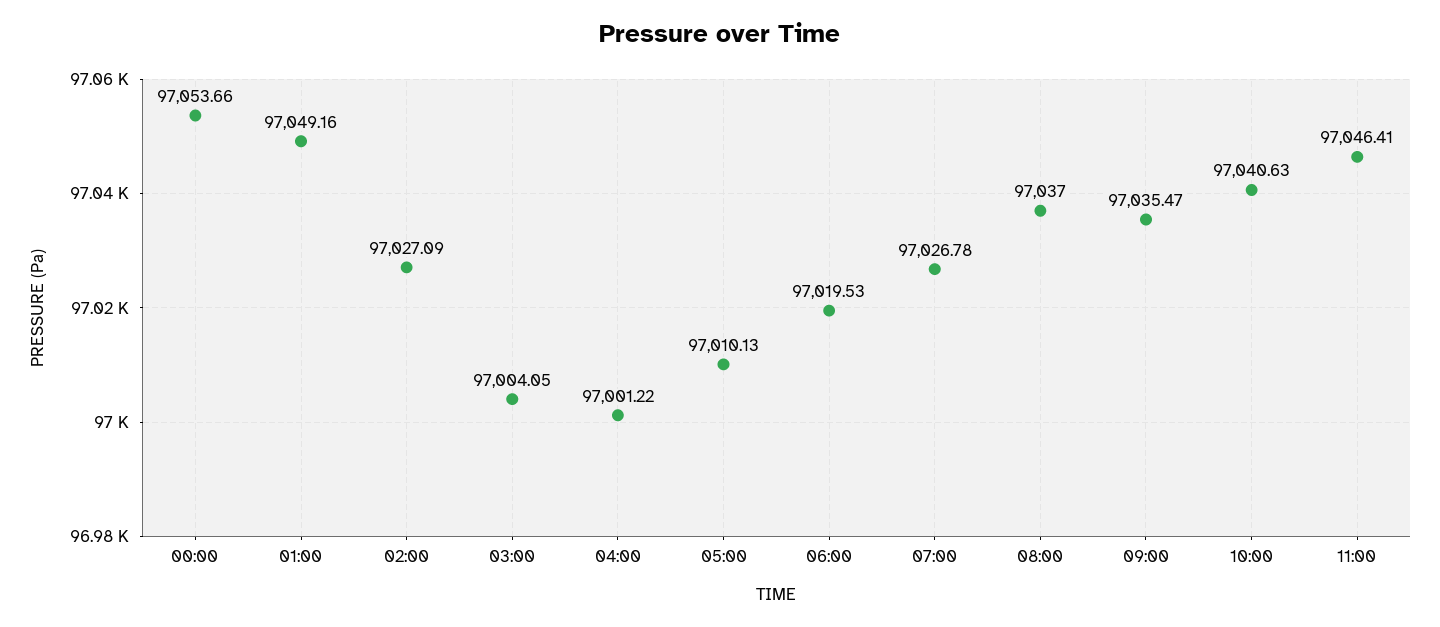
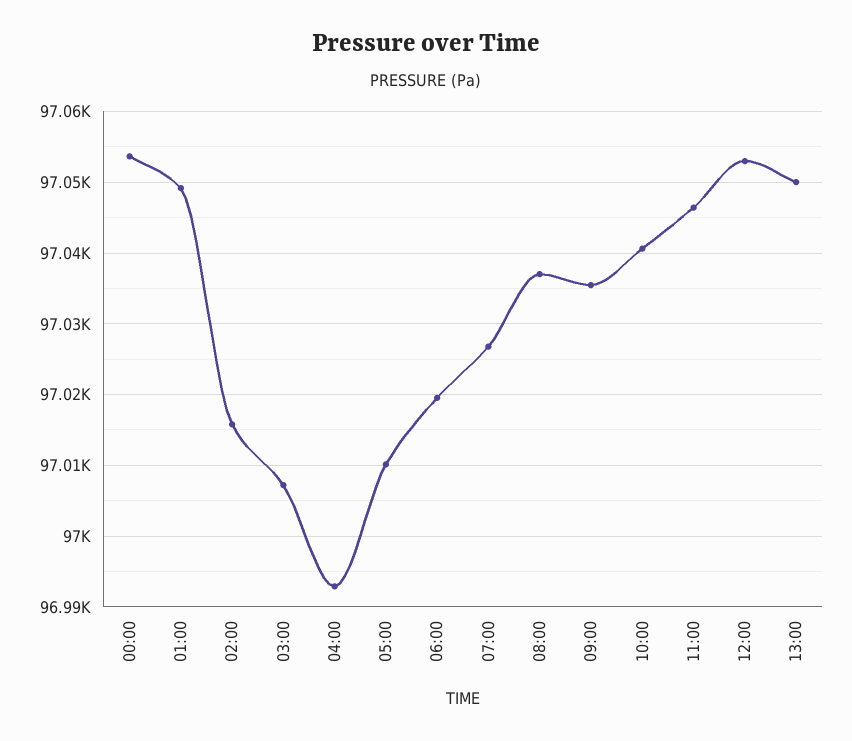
02:00: 97027.09 -> 97016
03:00: 97004.05 -> 97007
04:00: 97001.22 -> 96993
12:00: none -> 97053
13:00: none -> 97050

